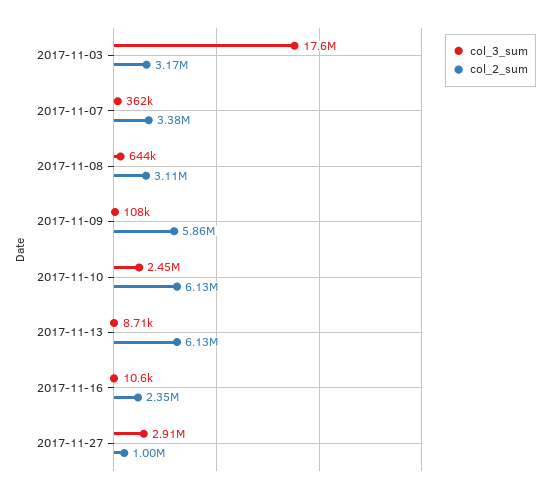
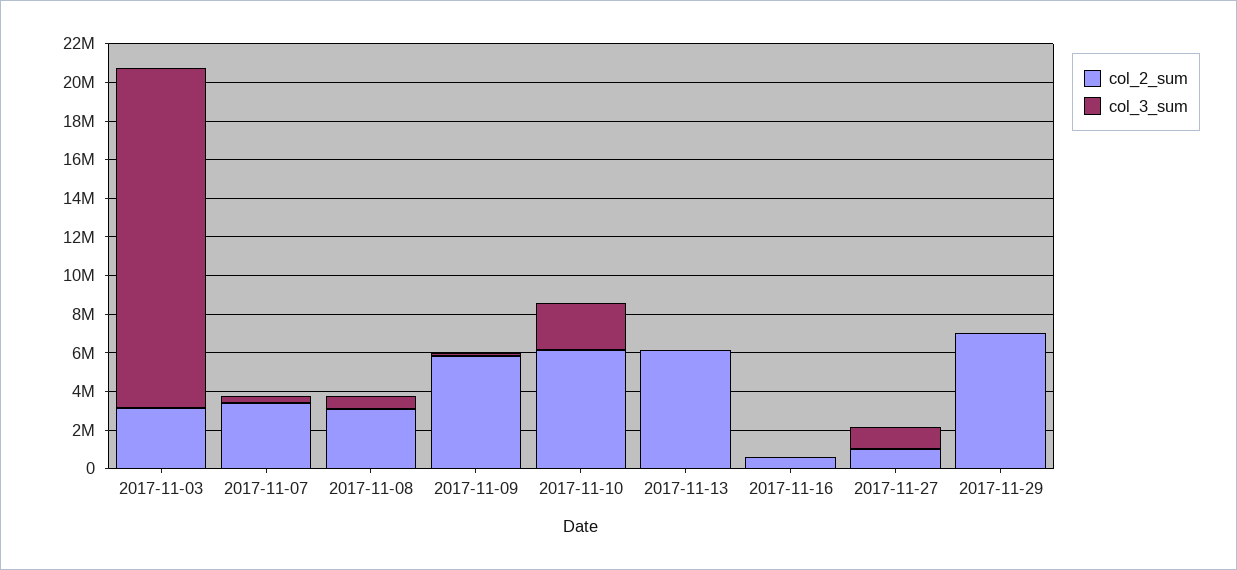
col_2_sum, 2017-11-16: 2350000 -> 500000
col_3_sum, 2017-11-27: 2910000 -> 1000000
col_2_sum, 2017-11-29: none -> 7000000
col_3_sum, 2017-11-29: none -> 0

